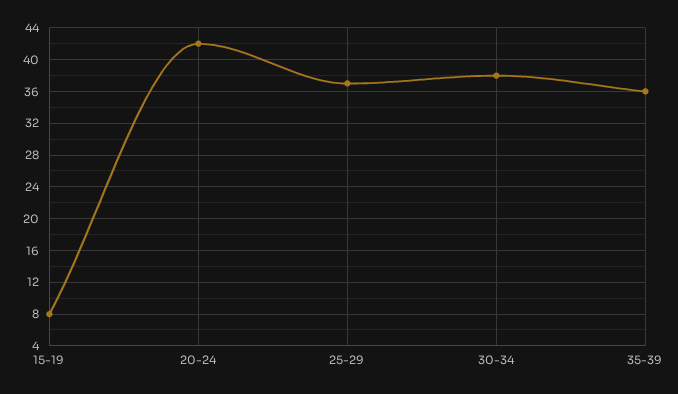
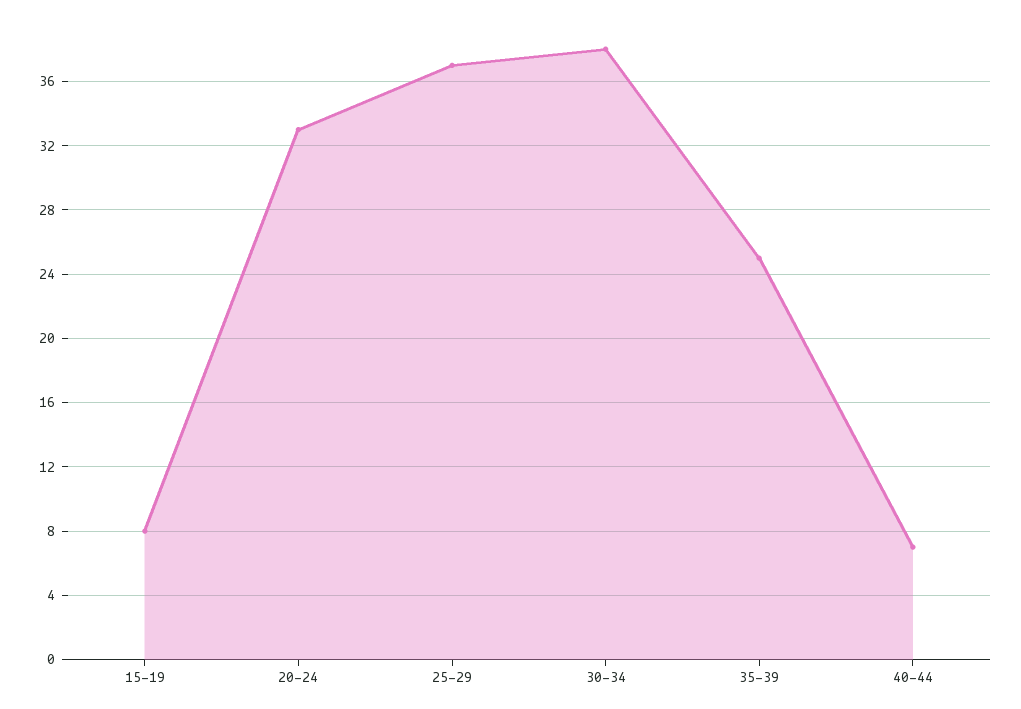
20-24: 42 -> 33
35-39: 36 -> 25
40-44: none -> 7

